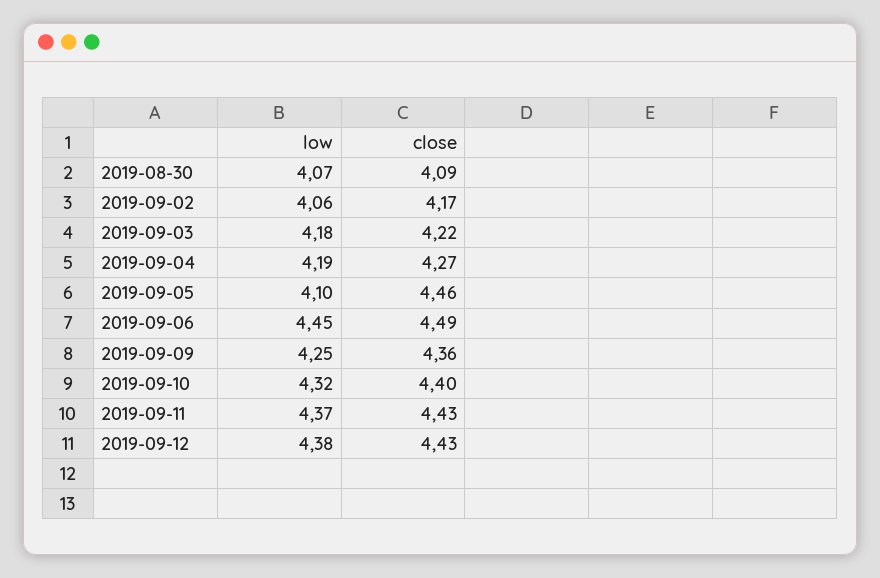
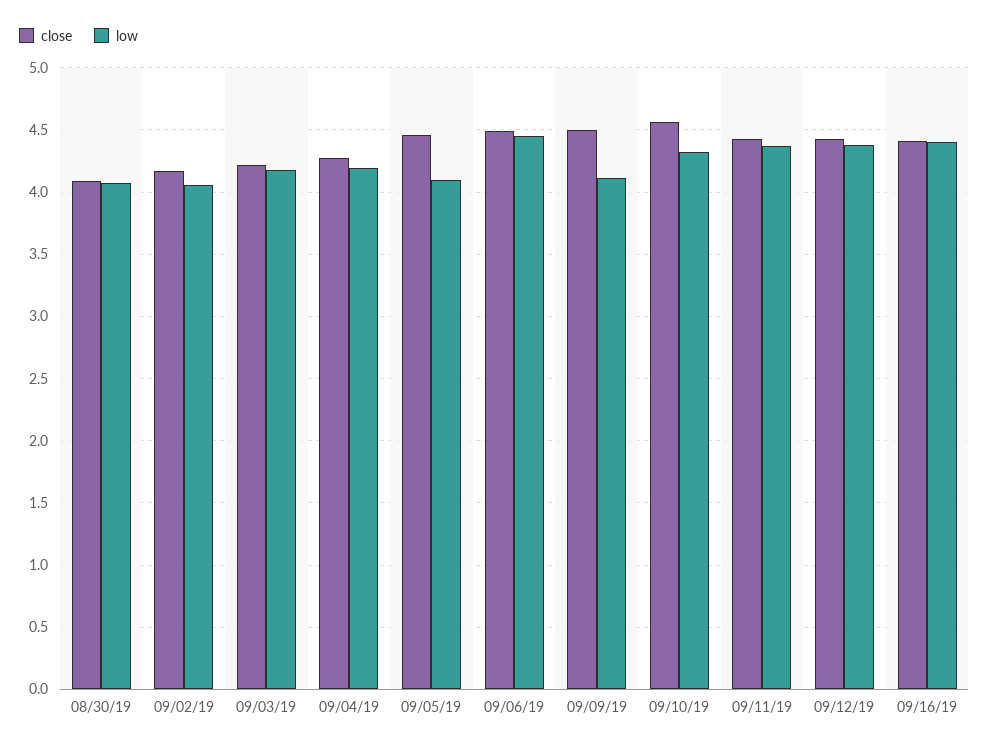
low, 2019-09-09: 4.25 -> 4.1
close, 2019-09-09: 4.36 -> 4.5
close, 2019-09-10: 4.4 -> 4.55
close, 09/16/19: none -> 4.4
low, 09/16/19: none -> 4.4

